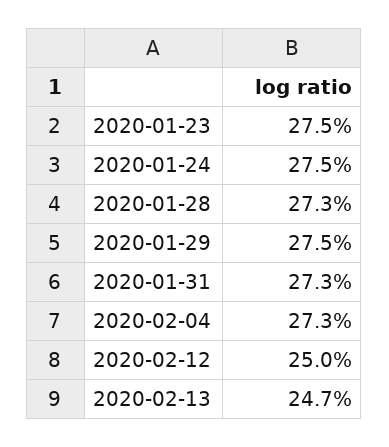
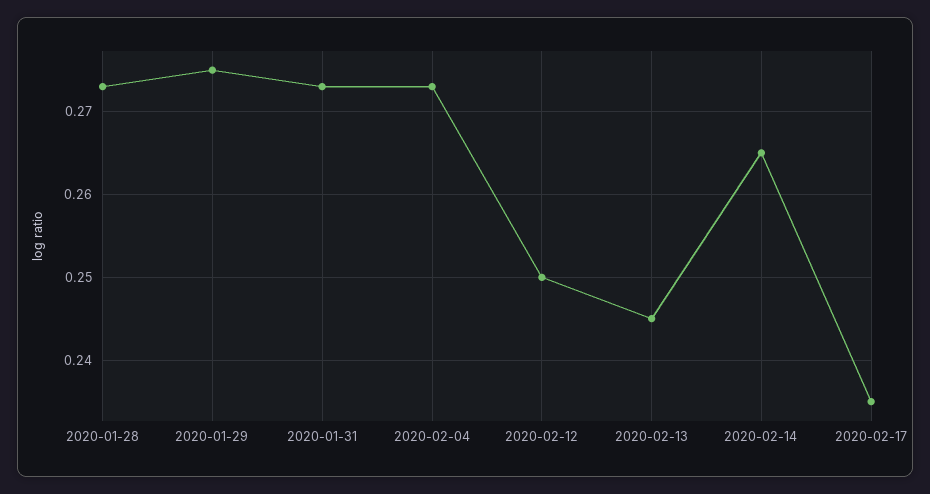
2020-01-23: 0.275 -> none
2020-01-24: 0.275 -> none
2020-02-13: 0.247 -> 0.245
2020-02-14: none -> 0.265
2020-02-17: none -> 0.235

